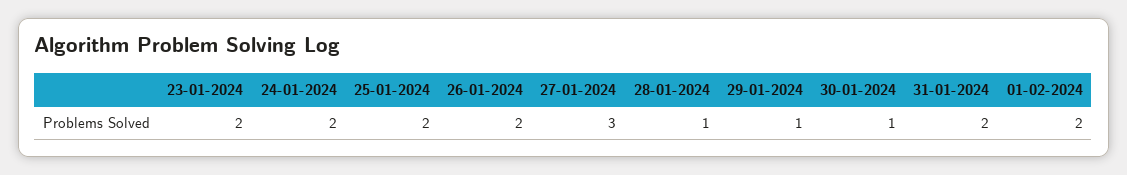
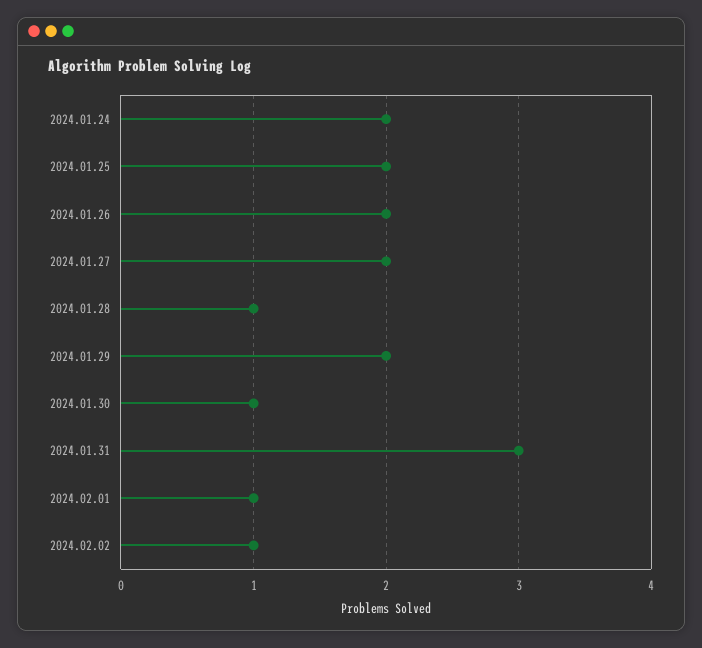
23-01-2024: 2 -> none
27-01-2024: 3 -> 2
29-01-2024: 1 -> 2
31-01-2024: 2 -> 3
01-02-2024: 2 -> 1
2024.02.02: none -> 1

